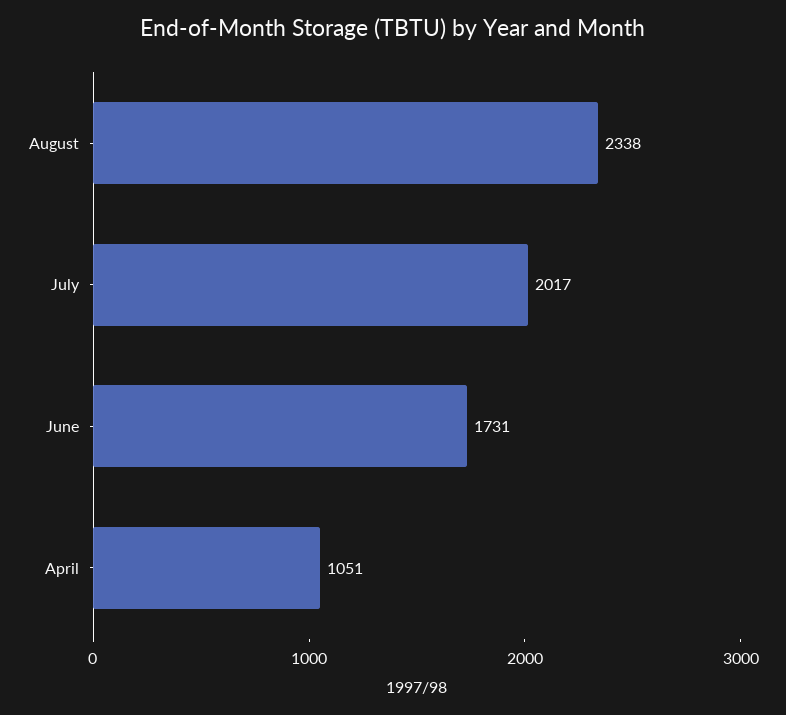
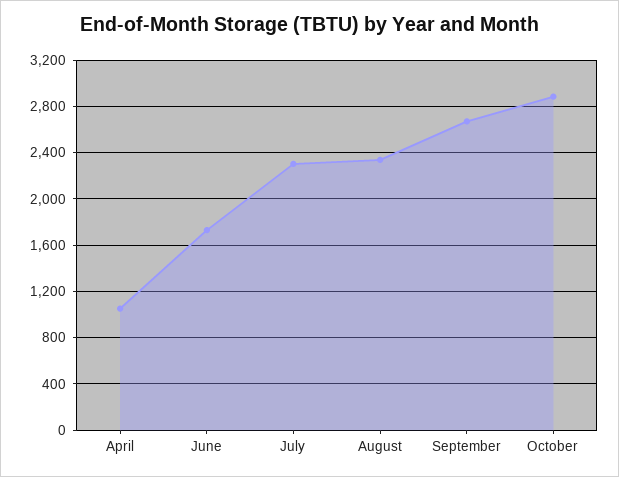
July: 2017 -> 2300
September: none -> 2700
October: none -> 2900

